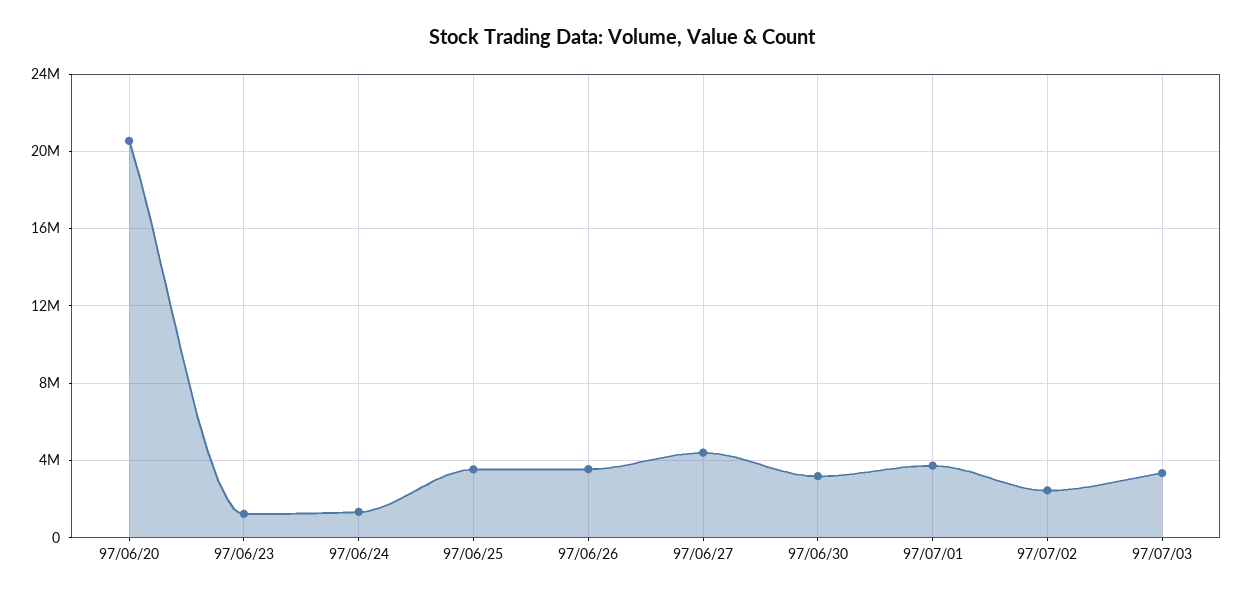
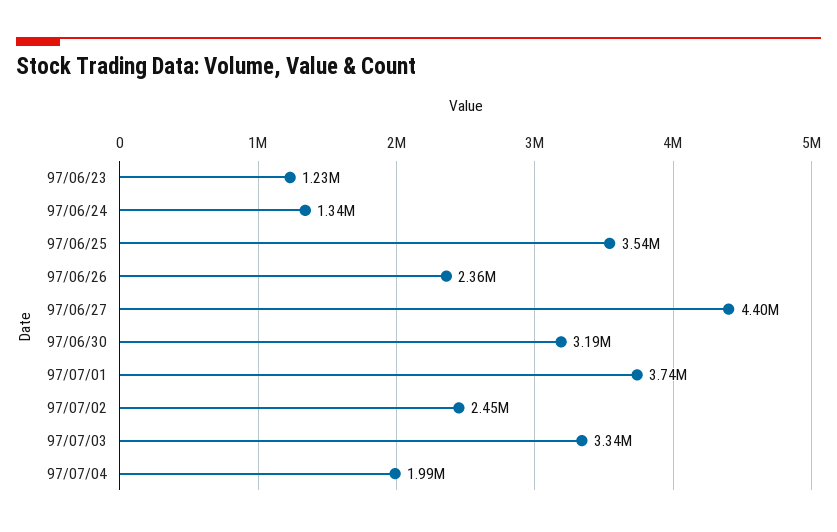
97/06/20: 20500000 -> none
97/06/26: 3500000 -> 2360000
97/07/04: none -> 1990000

